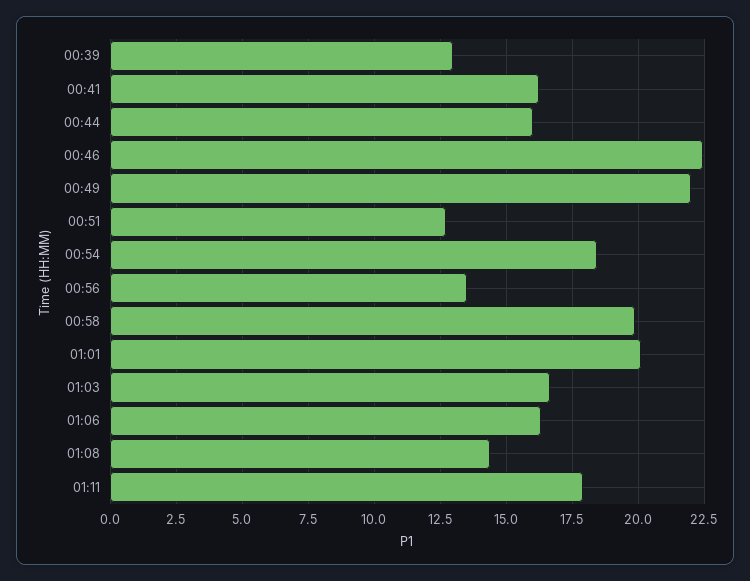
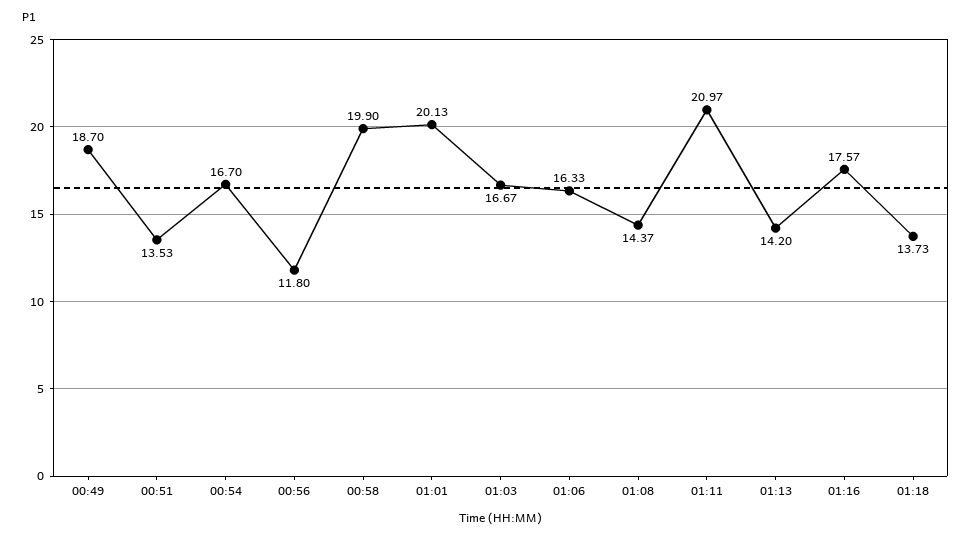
00:39: 13 -> none
00:41: 16.25 -> none
00:44: 16 -> none
00:46: 22.5 -> none
00:49: 22 -> 18.7
00:51: 12.75 -> 13.53
00:54: 18.5 -> 16.7
00:56: 13.5 -> 11.8
01:11: 18 -> 20.97
01:13: none -> 14.2
01:16: none -> 17.57
01:18: none -> 13.73

